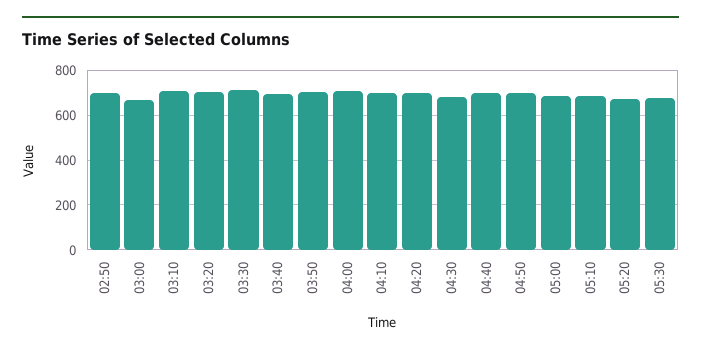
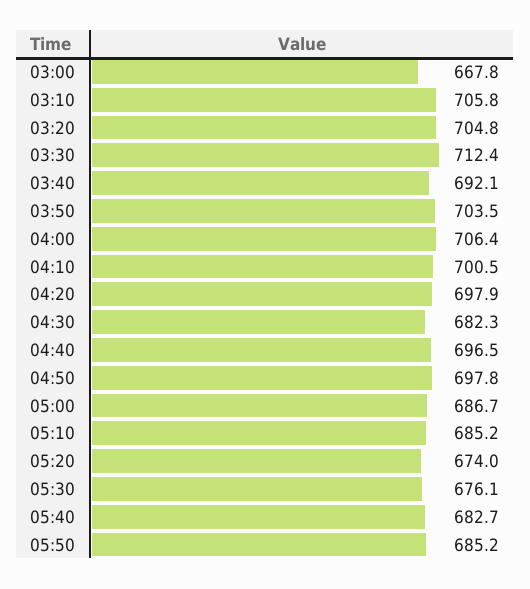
02:50: 700 -> none
05:40: none -> 682.7
05:50: none -> 685.2

